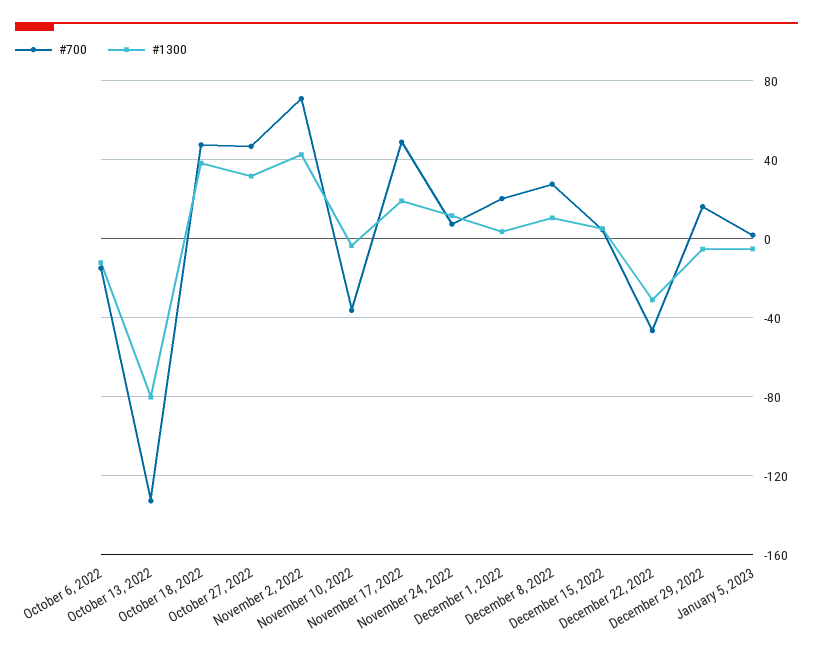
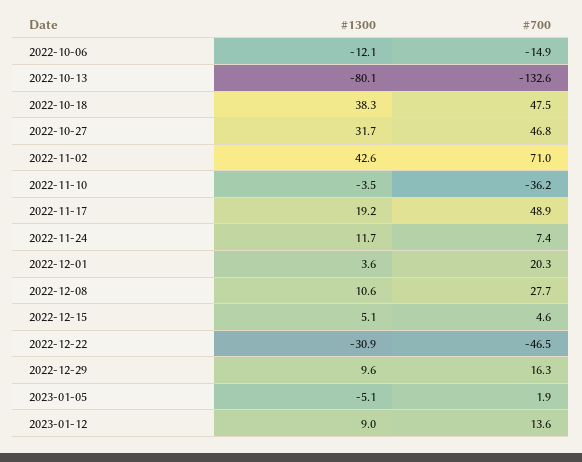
#1300, December 29, 2022: -5 -> 9.6
#1300, 2023-01-12: none -> 9
#700, 2023-01-12: none -> 13.6

